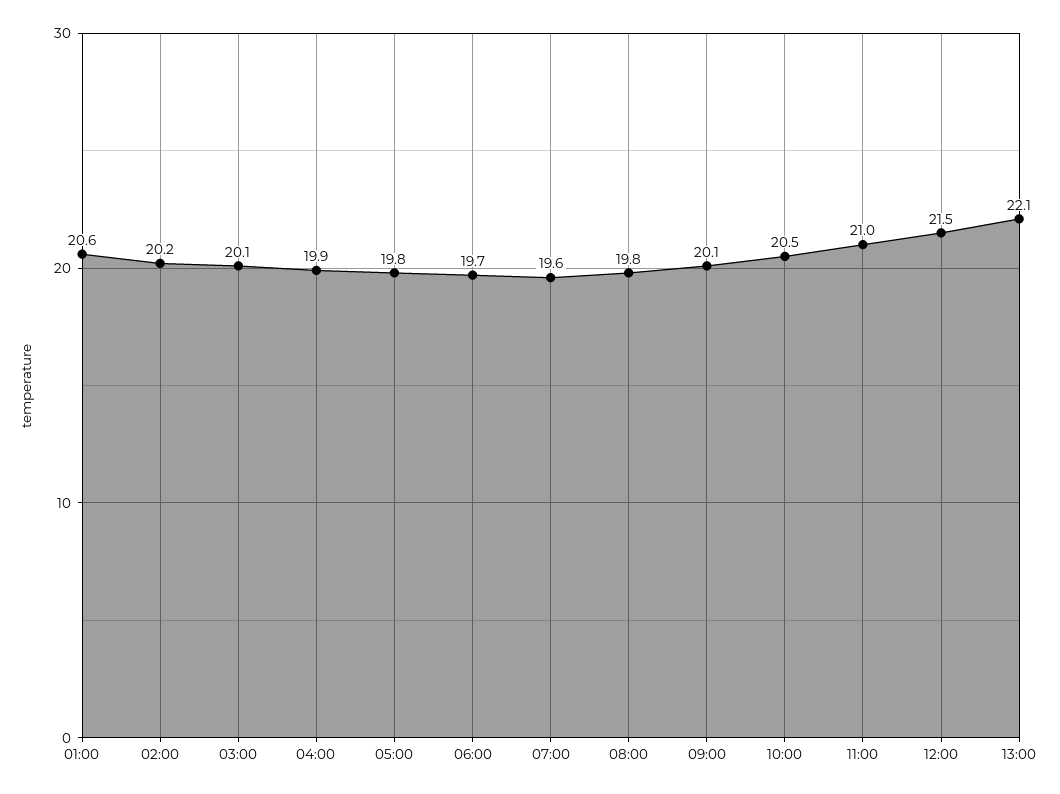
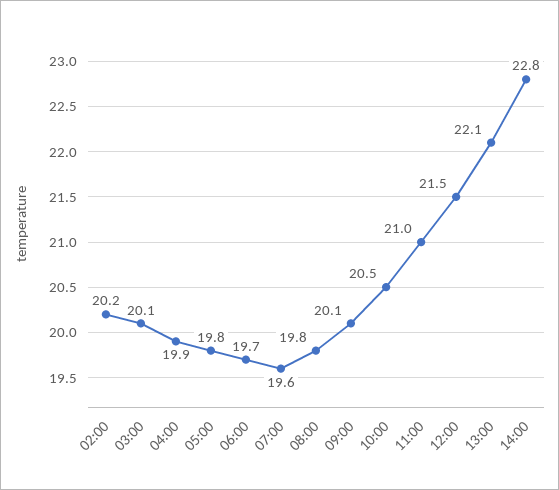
01:00: 20.6 -> none
14:00: none -> 22.8

